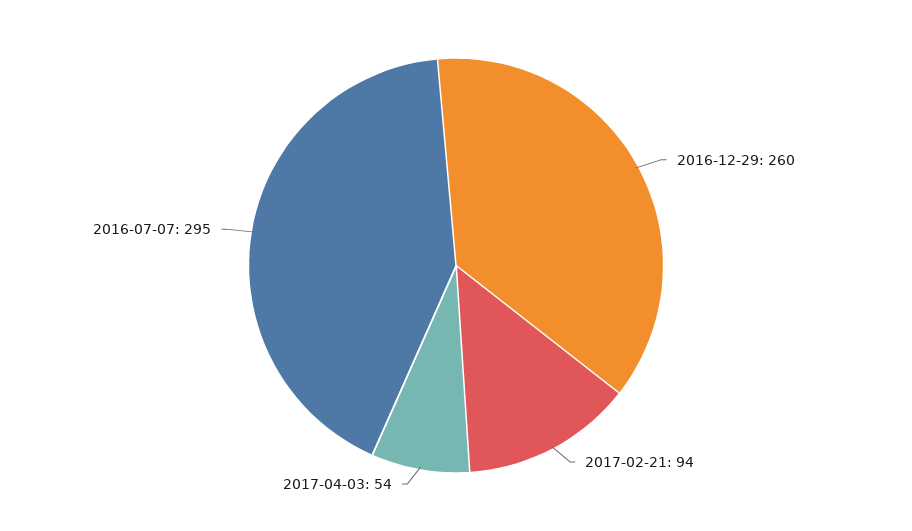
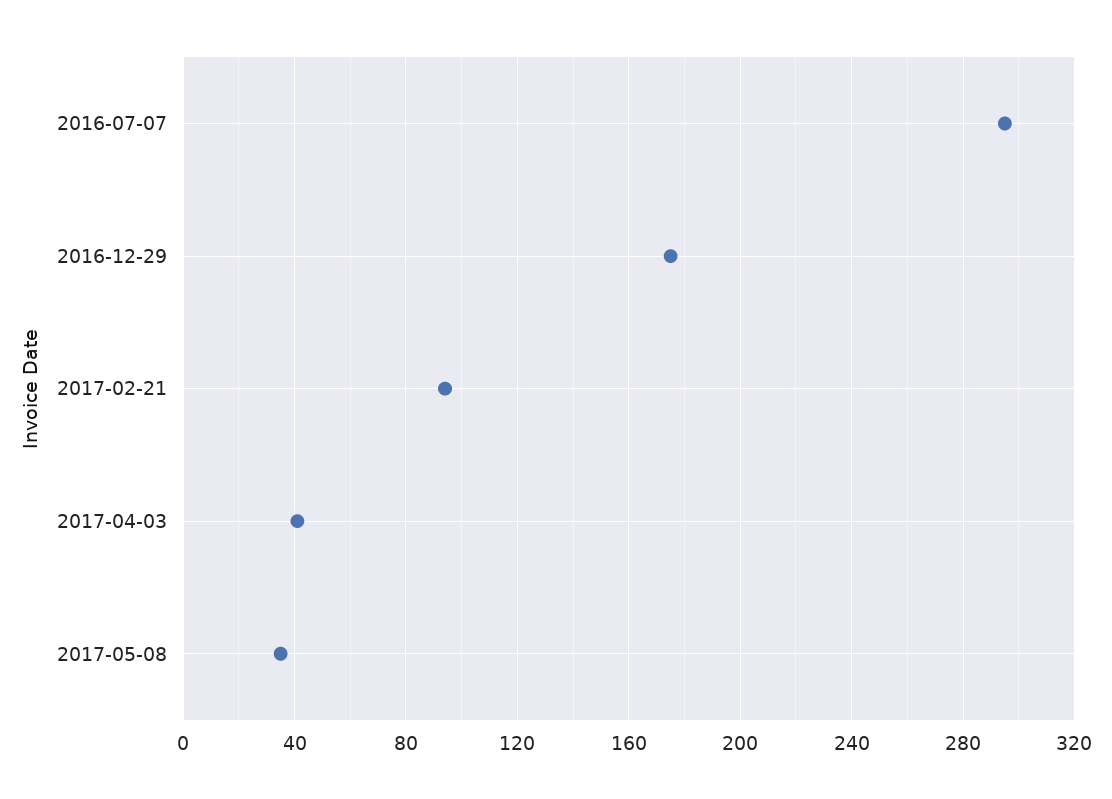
2016-12-29: 260 -> 175
2017-04-03: 54 -> 40
2017-05-08: none -> 35

